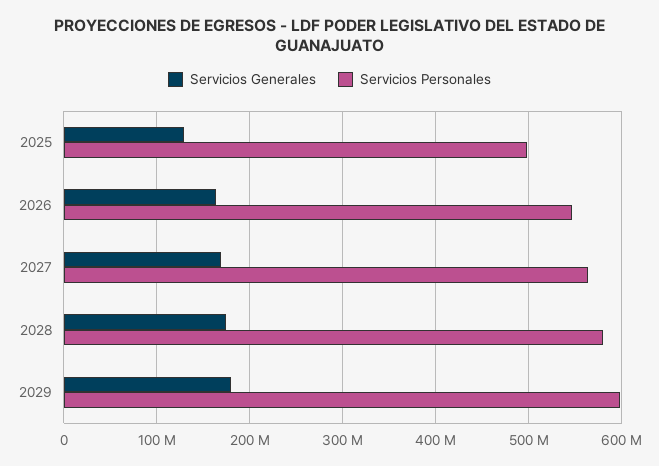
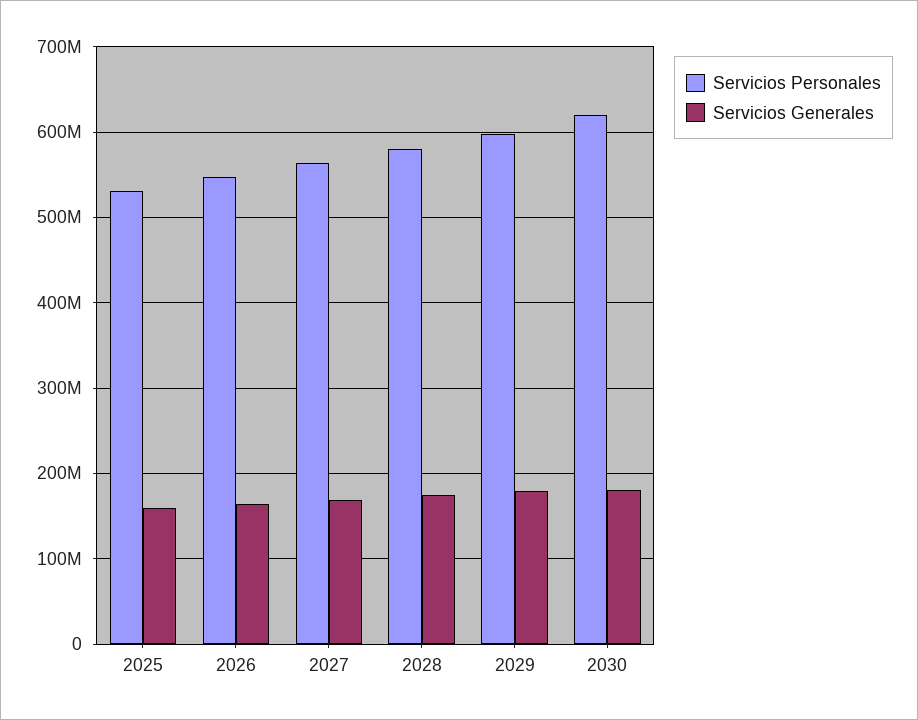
Servicios Generales, 2025: 130000000 -> 160000000
Servicios Personales, 2025: 500000000 -> 530000000
Servicios Personales, 2030: none -> 620000000
Servicios Generales, 2030: none -> 180000000

